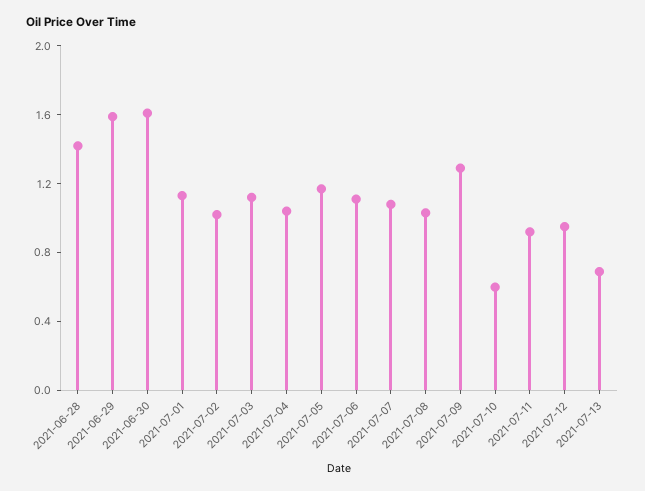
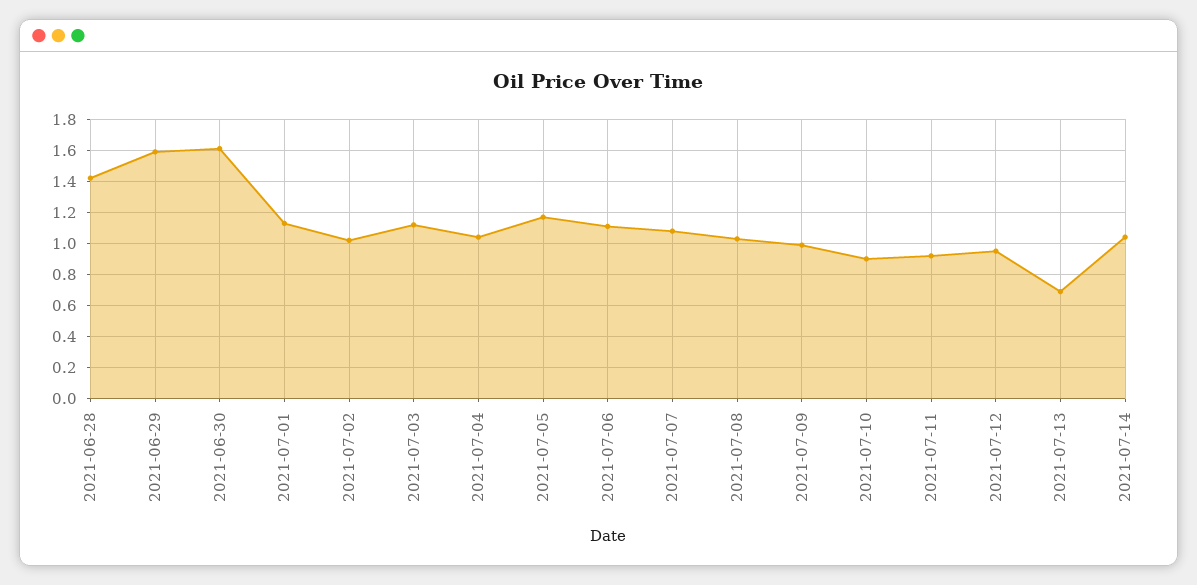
2021-07-09: 1.3 -> 1
2021-07-10: 0.6 -> 0.9
2021-07-14: none -> 1.05

